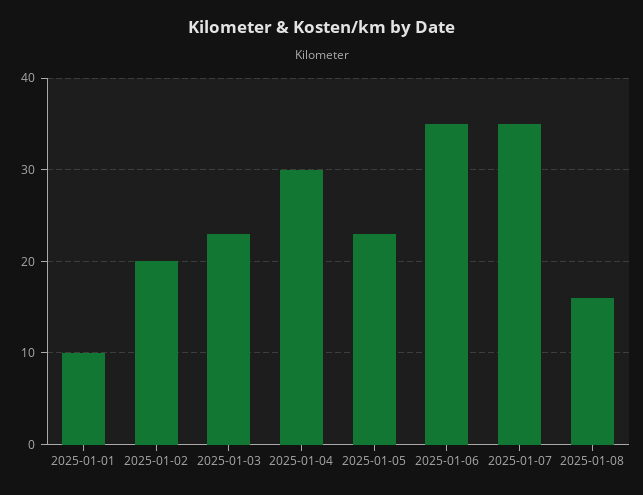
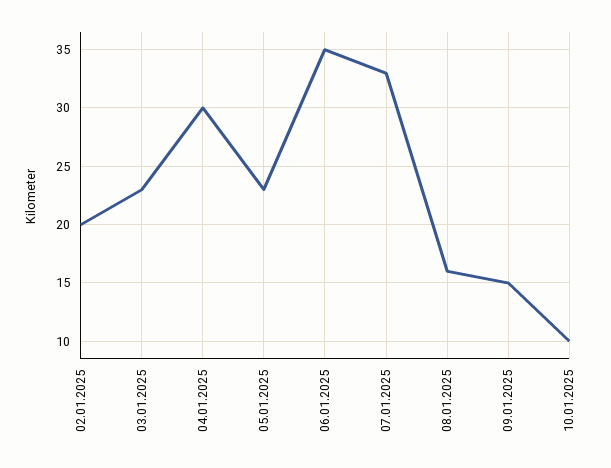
2025-01-01: 10 -> none
2025-01-07: 35 -> 33
09.01.2025: none -> 15
10.01.2025: none -> 10

